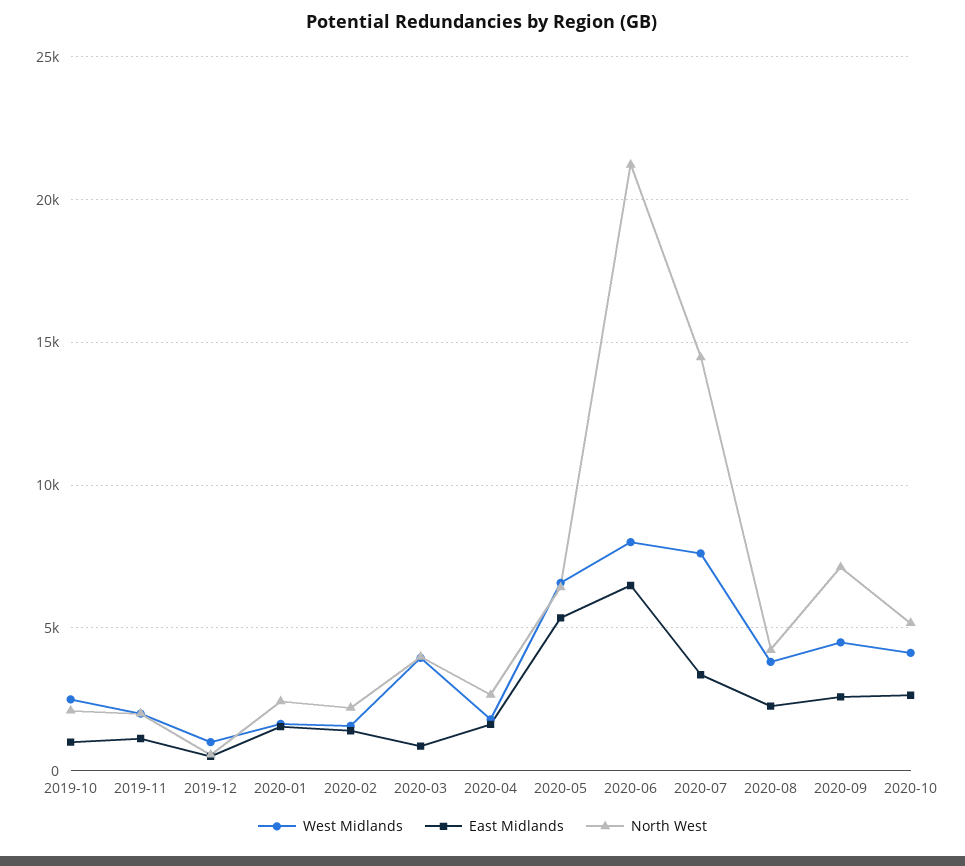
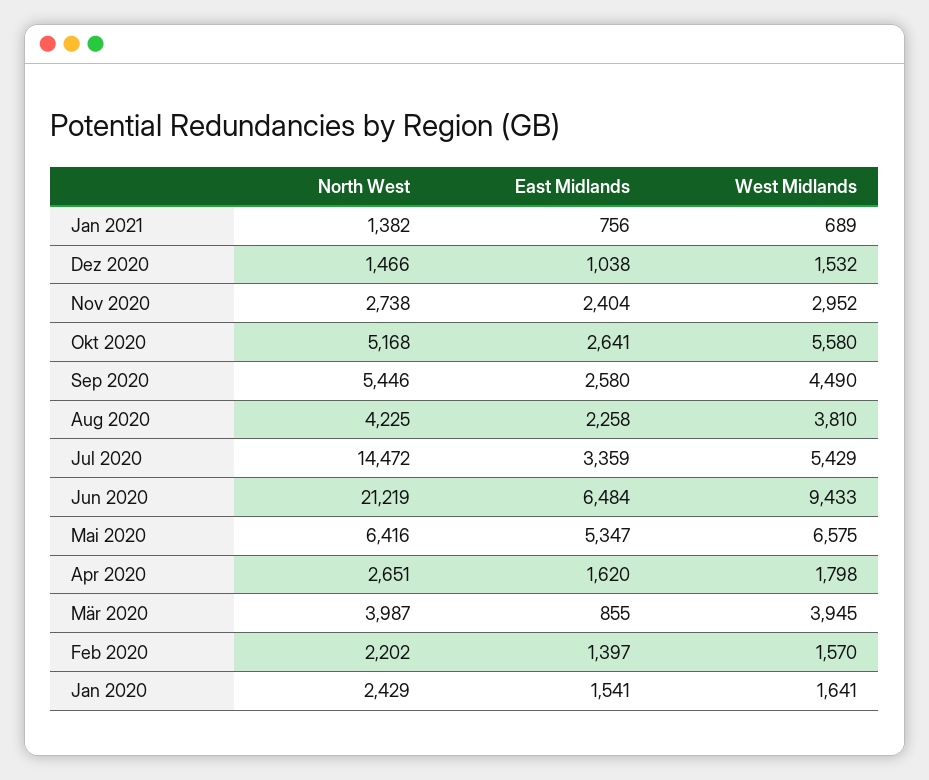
West Midlands, 2019-10: 2500 -> none
East Midlands, 2019-10: 1000 -> none
North West, 2019-10: 2000 -> none
West Midlands, 2019-11: 2000 -> none
East Midlands, 2019-11: 1000 -> none
North West, 2019-11: 2000 -> none
West Midlands, 2019-12: 1000 -> none
East Midlands, 2019-12: 500 -> none
North West, 2019-12: 500 -> none
West Midlands, 2020-06: 8000 -> 9433
West Midlands, 2020-07: 7500 -> 5429
North West, 2020-09: 7000 -> 5446
West Midlands, 2020-10: 4000 -> 5580
North West, Jan 2021: none -> 1382
East Midlands, Jan 2021: none -> 756
West Midlands, Jan 2021: none -> 689
North West, Dez 2020: none -> 1466
East Midlands, Dez 2020: none -> 1038
West Midlands, Dez 2020: none -> 1532
North West, Nov 2020: none -> 2738
East Midlands, Nov 2020: none -> 2404
West Midlands, Nov 2020: none -> 2952

